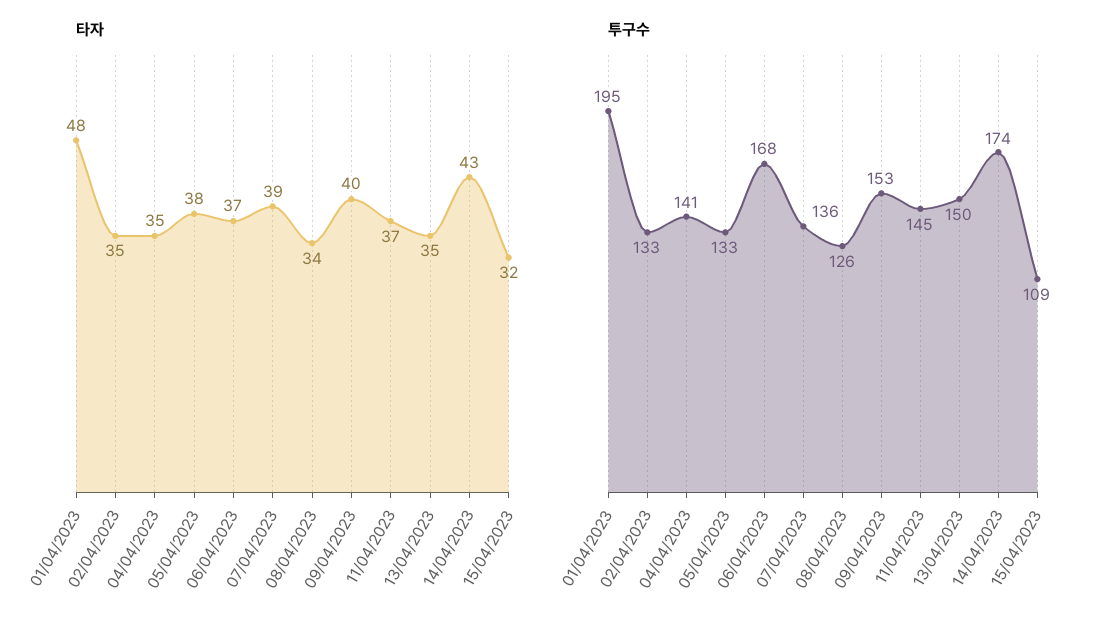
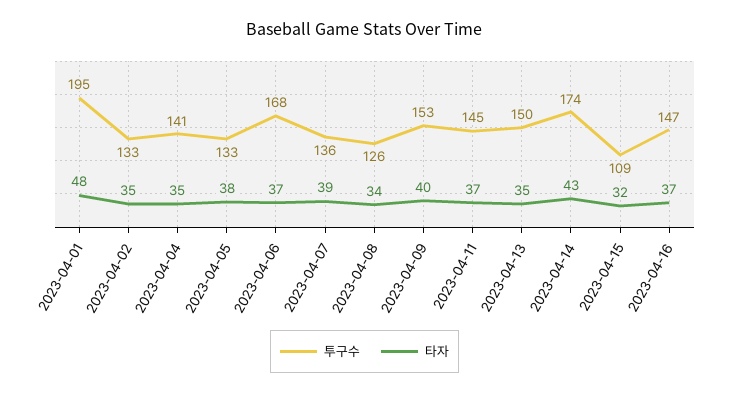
투구수, 2023-04-16: none -> 147
타자, 2023-04-16: none -> 37

